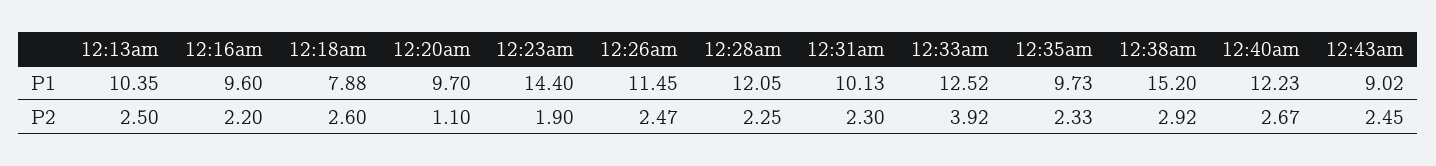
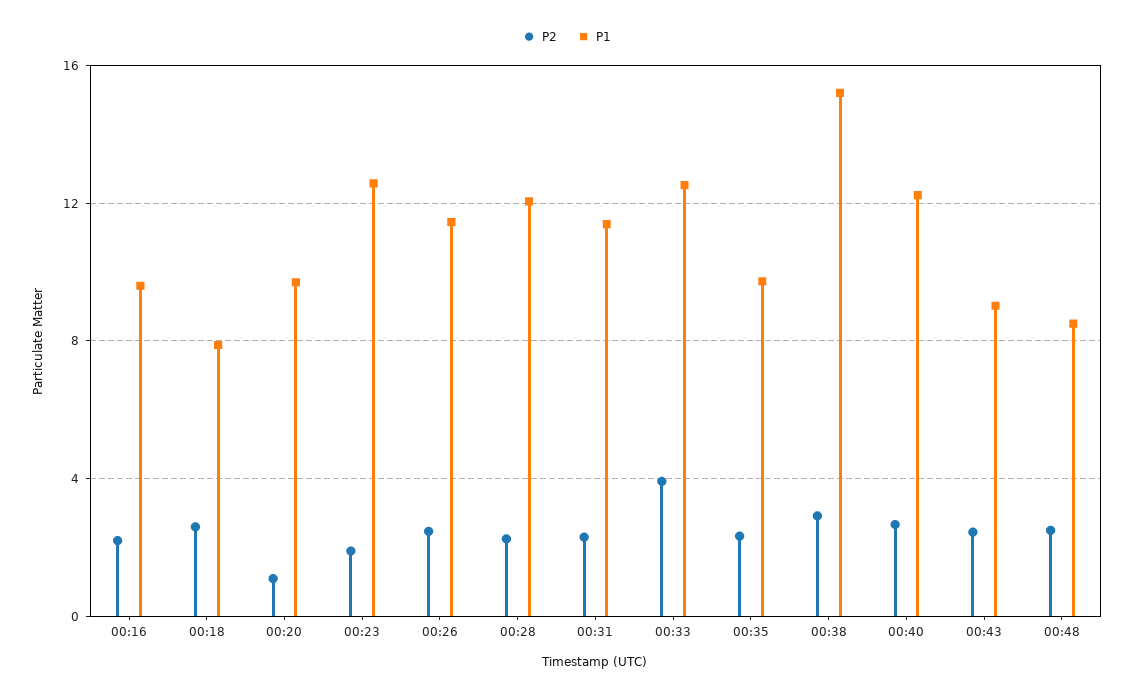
P1, 12:13am: 10.35 -> none
P1, 12:23am: 14.4 -> 12.5
P1, 12:31am: 10.13 -> 11.5
P2, 12:13am: 2.5 -> none
P2, 00:48: none -> 2.5
P1, 00:48: none -> 8.5

